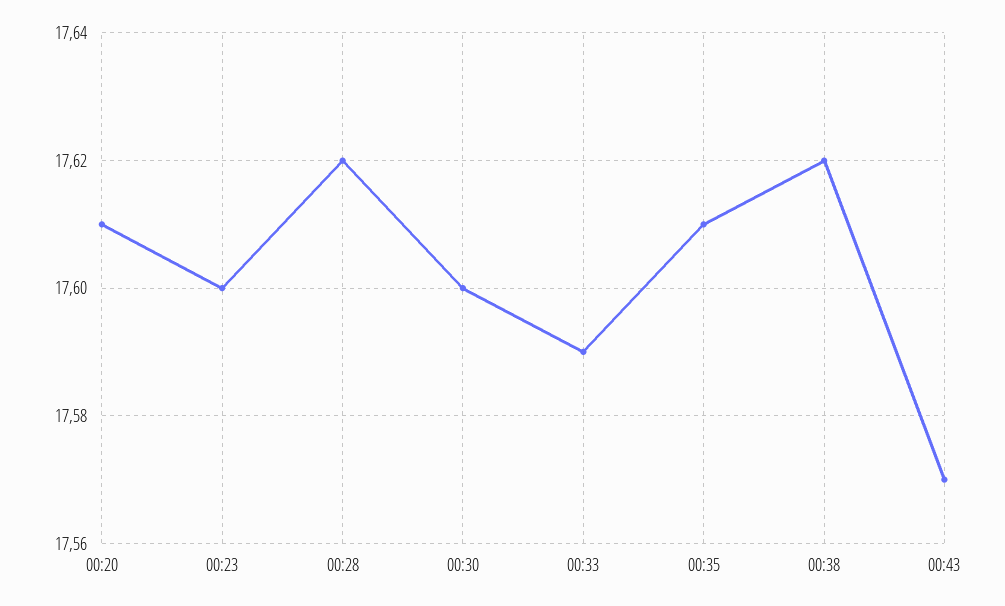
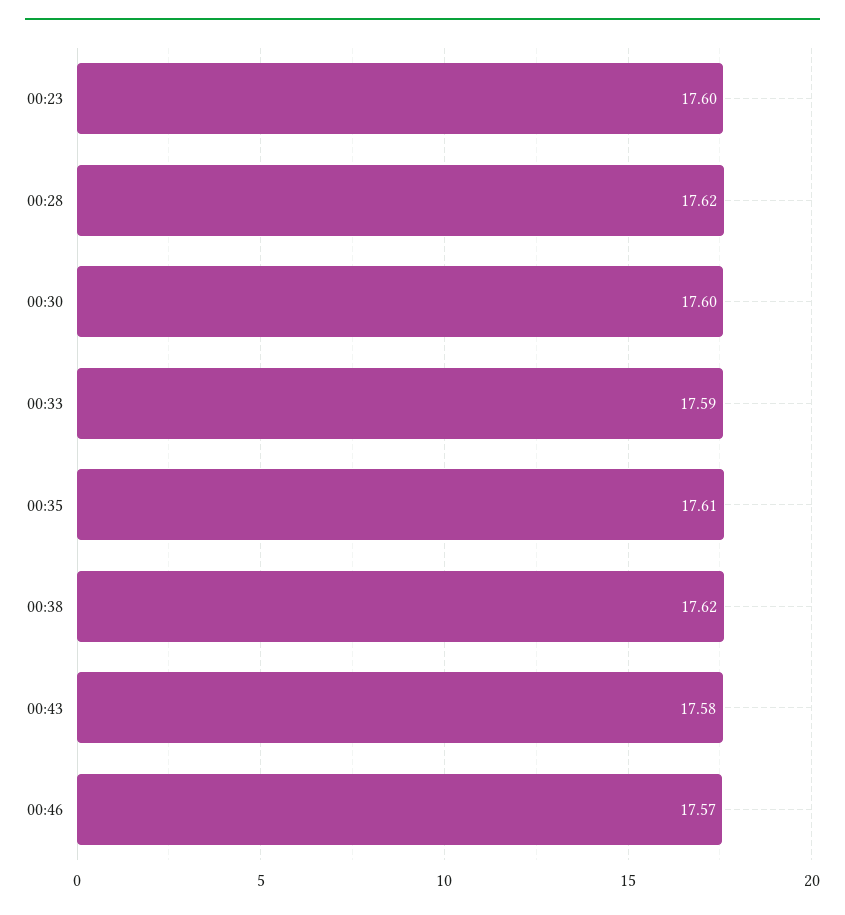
00:20: 17.61 -> none
00:43: 17.57 -> 17.58
00:46: none -> 17.57

